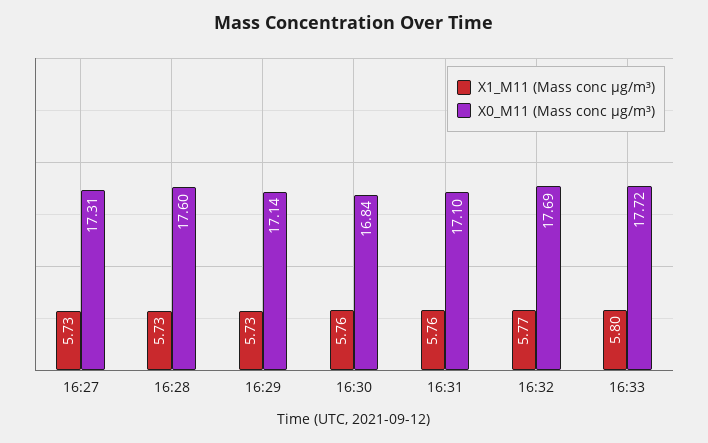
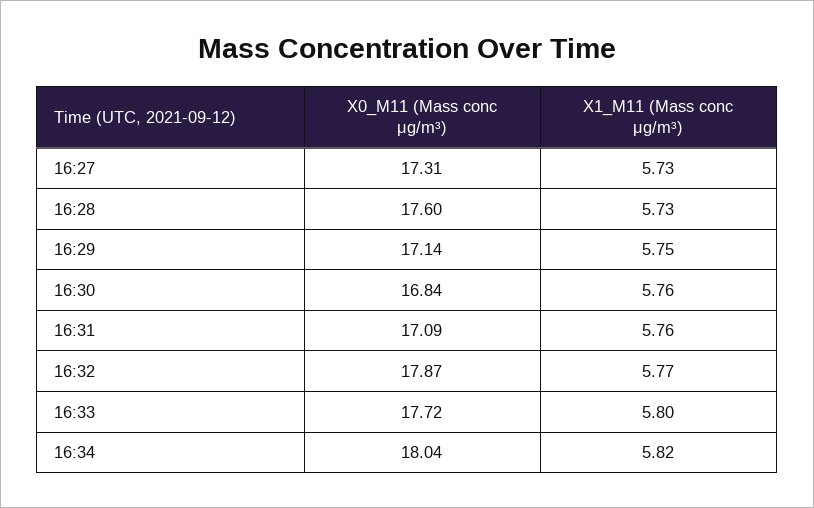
X1_M11 (Mass conc μg/m³), 16:29: 5.73 -> 5.75
X0_M11 (Mass conc μg/m³), 16:31: 17.1 -> 17.09
X0_M11 (Mass conc μg/m³), 16:32: 17.69 -> 17.87
X0_M11 (Mass conc μg/m³), 16:34: none -> 18.04
X1_M11 (Mass conc μg/m³), 16:34: none -> 5.82

